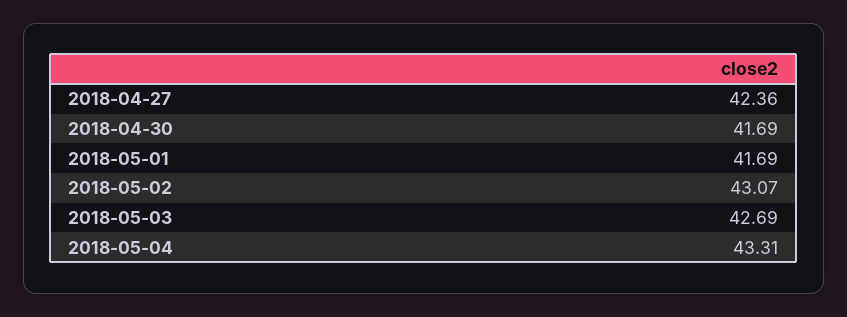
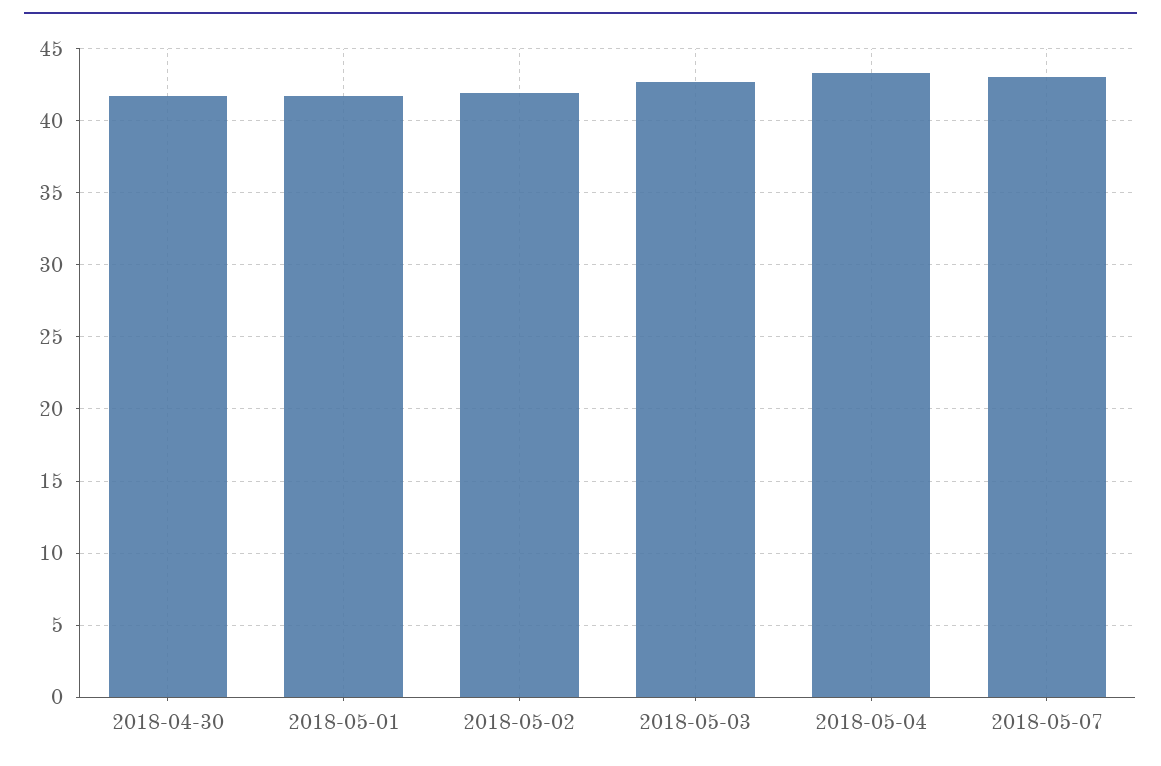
2018-04-27: 42.36 -> none
2018-05-02: 43.07 -> 42
2018-05-07: none -> 43

